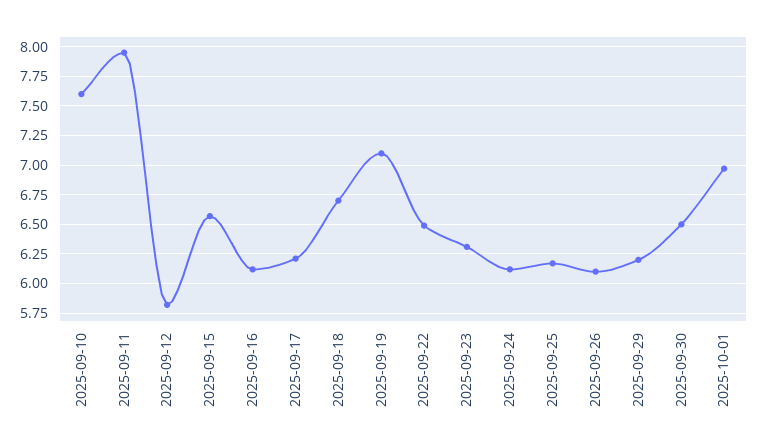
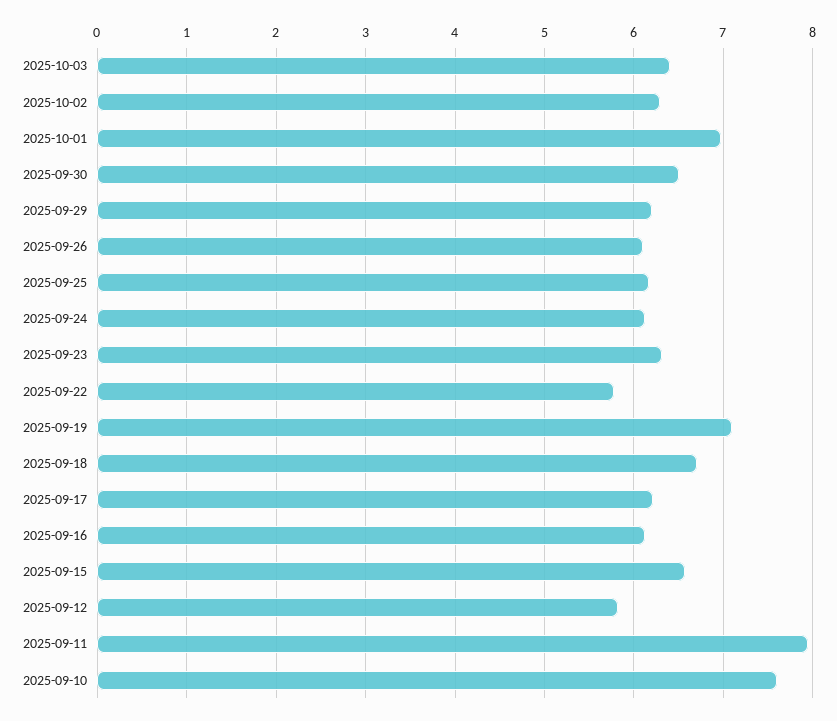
2025-09-22: 6.5 -> 5.8
2025-10-03: none -> 6.4
2025-10-02: none -> 6.3

